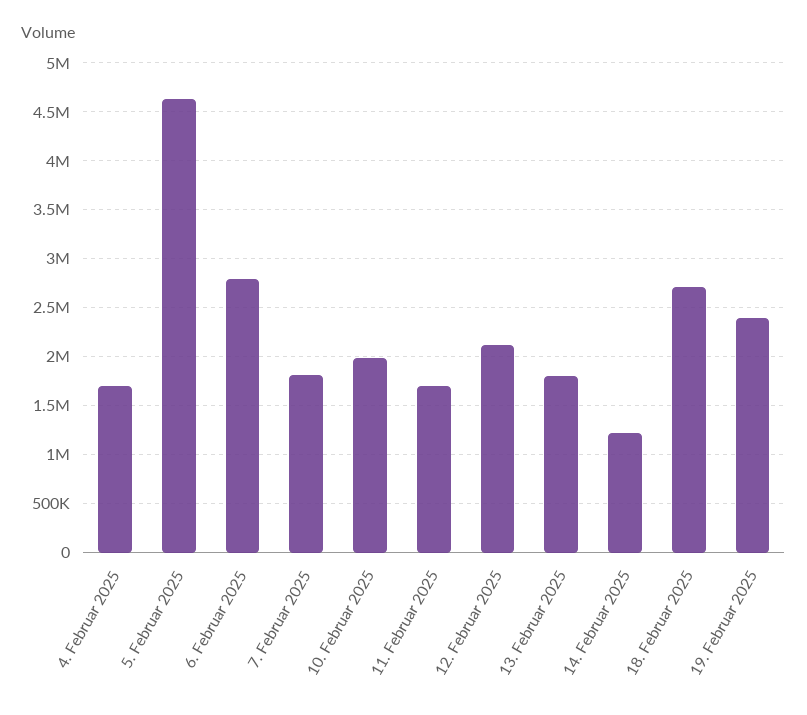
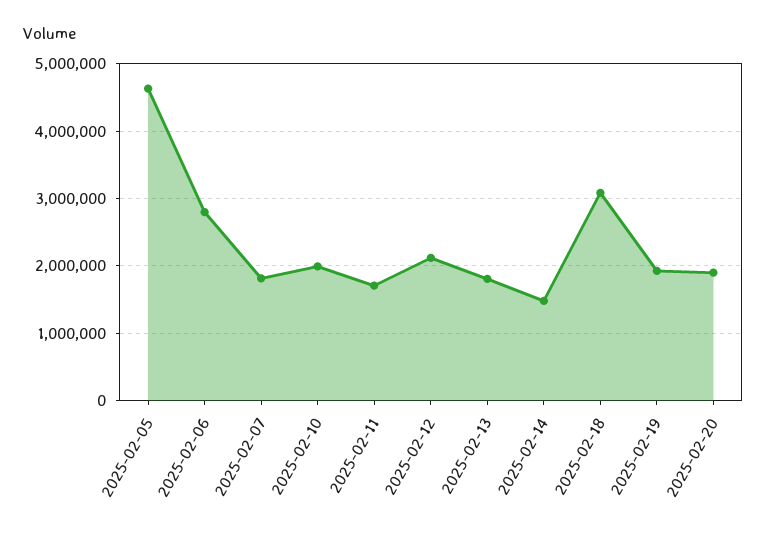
4. Februar 2025: 1700000 -> none
14. Februar 2025: 1200000 -> 1500000
18. Februar 2025: 2700000 -> 3100000
19. Februar 2025: 2400000 -> 1900000
2025-02-20: none -> 1900000

